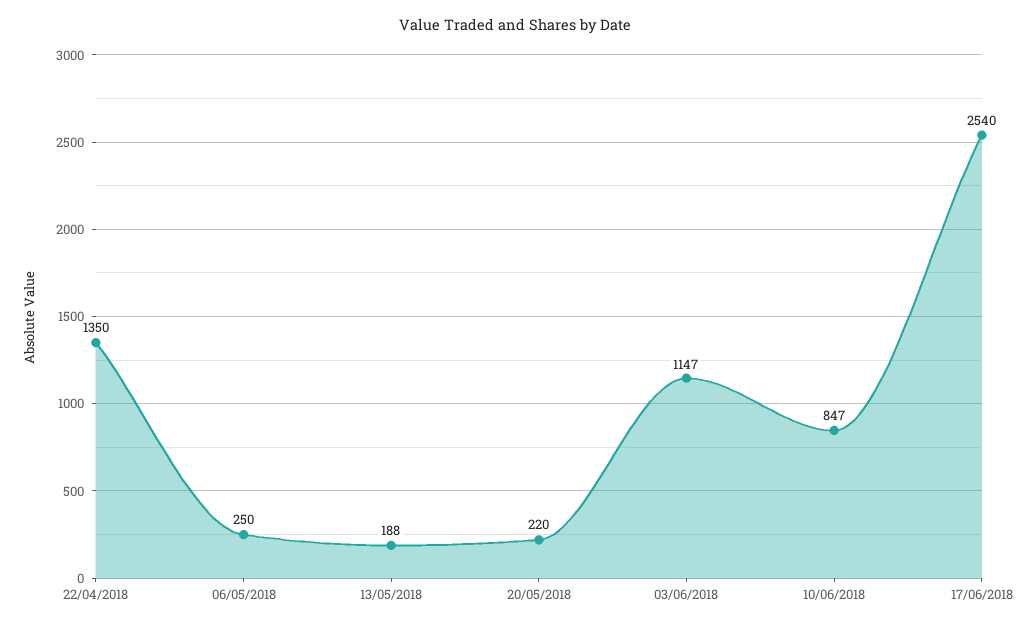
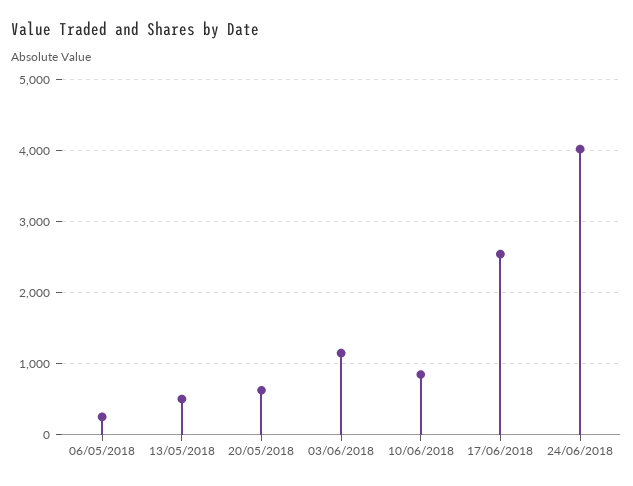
22/04/2018: 1350 -> none
13/05/2018: 188 -> 500
20/05/2018: 220 -> 600
24/06/2018: none -> 4000

